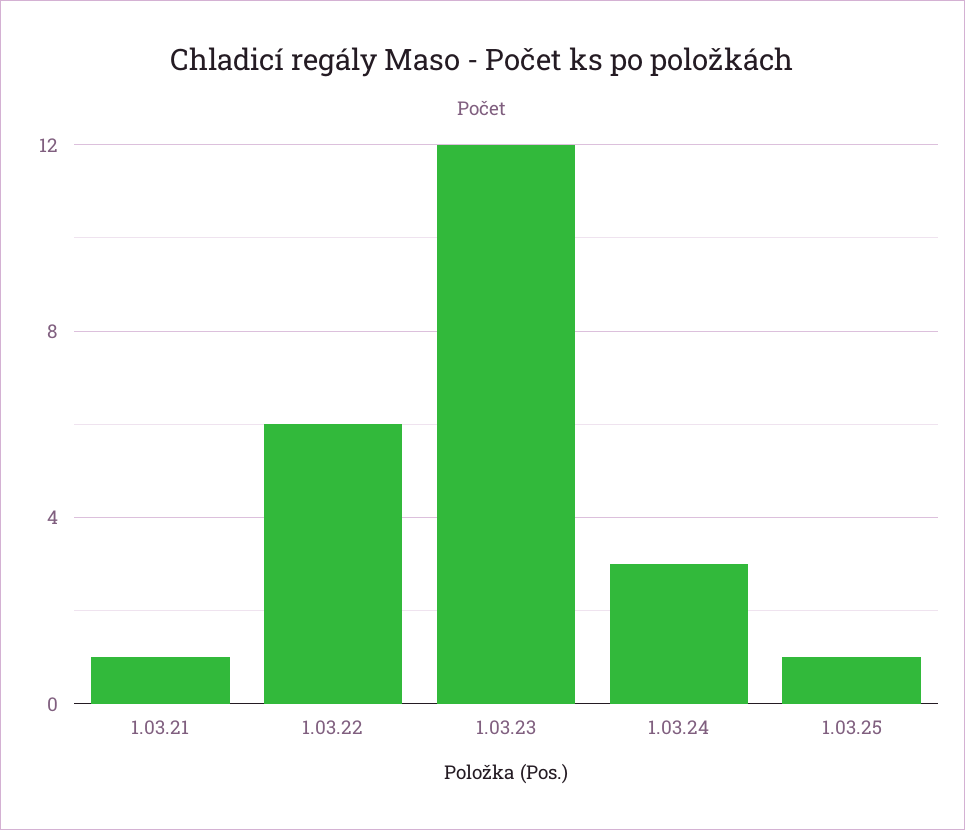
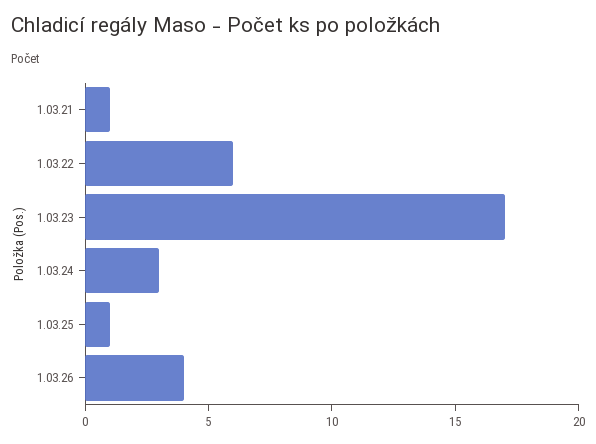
1.03.23: 12 -> 17
1.03.26: none -> 4

